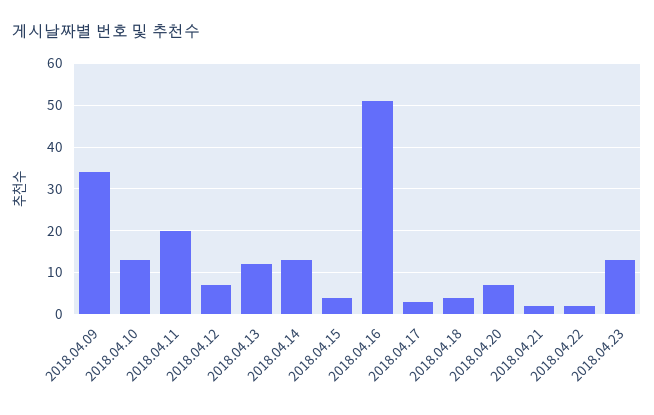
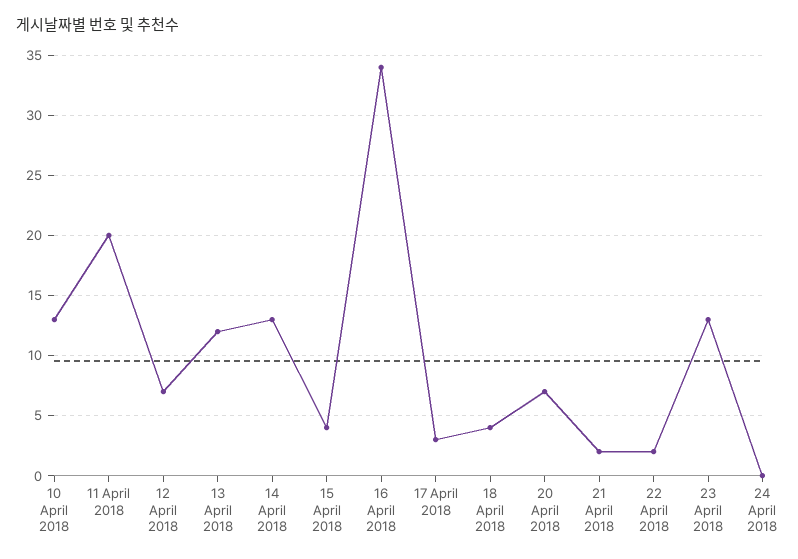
2018.04.09: 35 -> none
2018.04.16: 50 -> 34
24 April 2018: none -> 0

